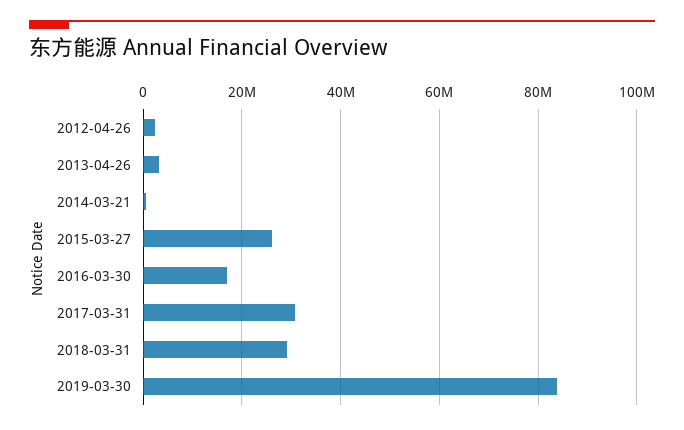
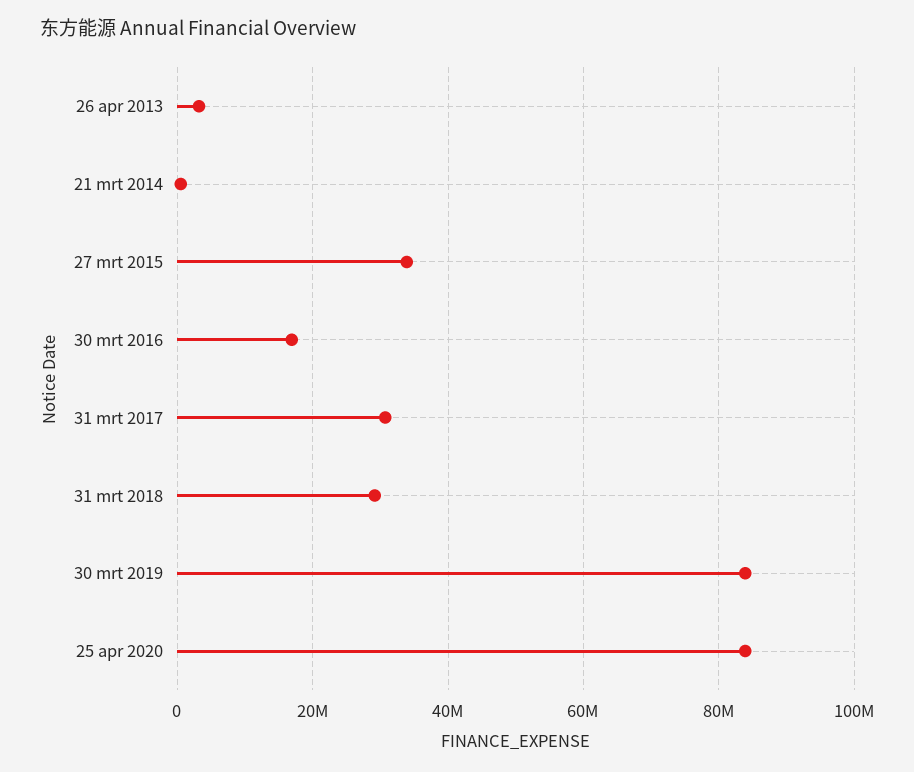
2012-04-26: 2000000 -> none
2015-03-27: 26000000 -> 34000000
25 apr 2020: none -> 84000000

